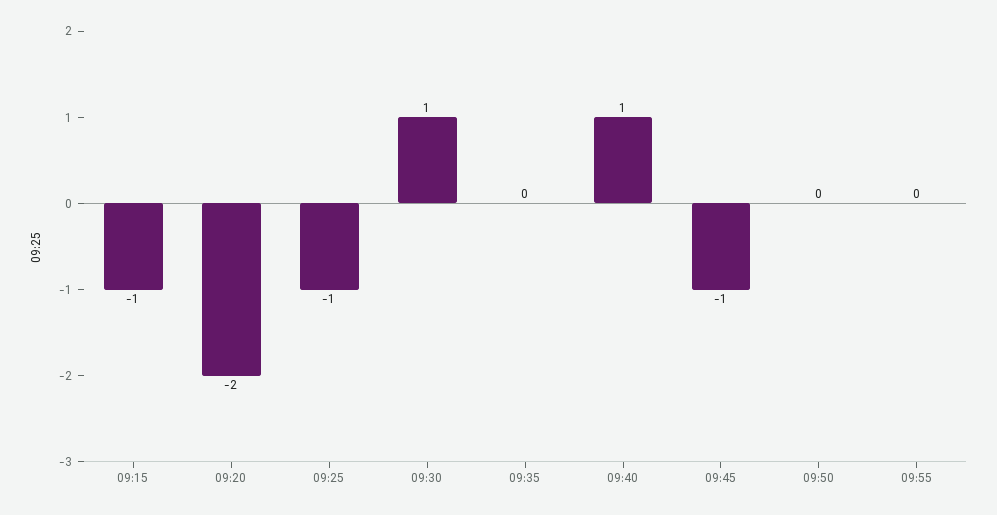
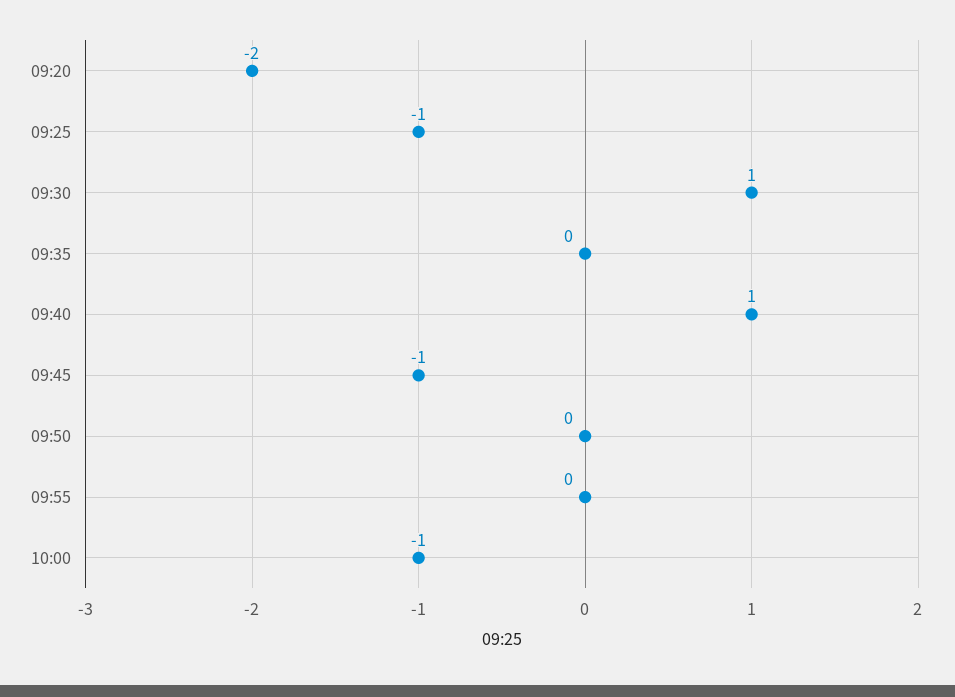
09:15: -1 -> none
10:00: none -> -1

